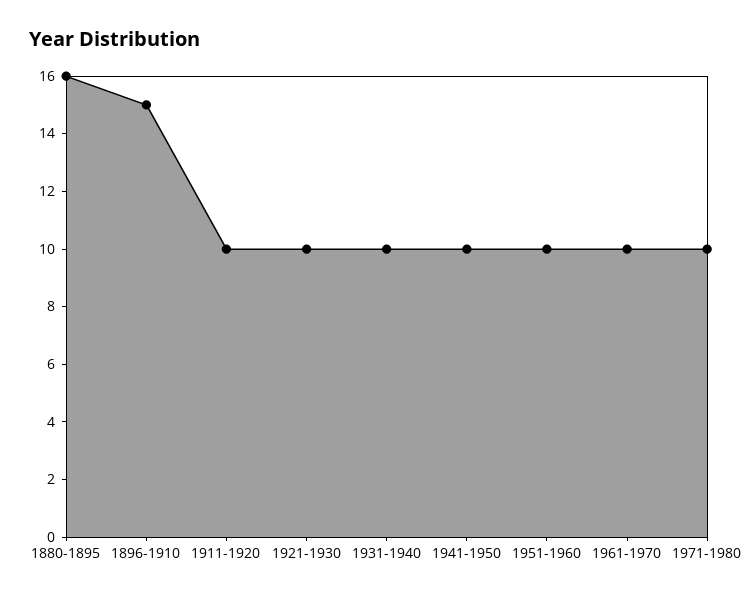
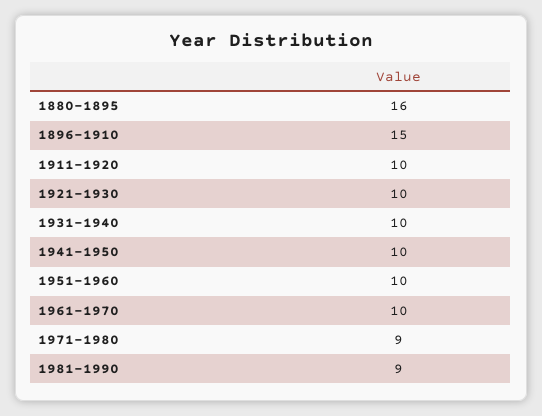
1971-1980: 10 -> 9
1981-1990: none -> 9

